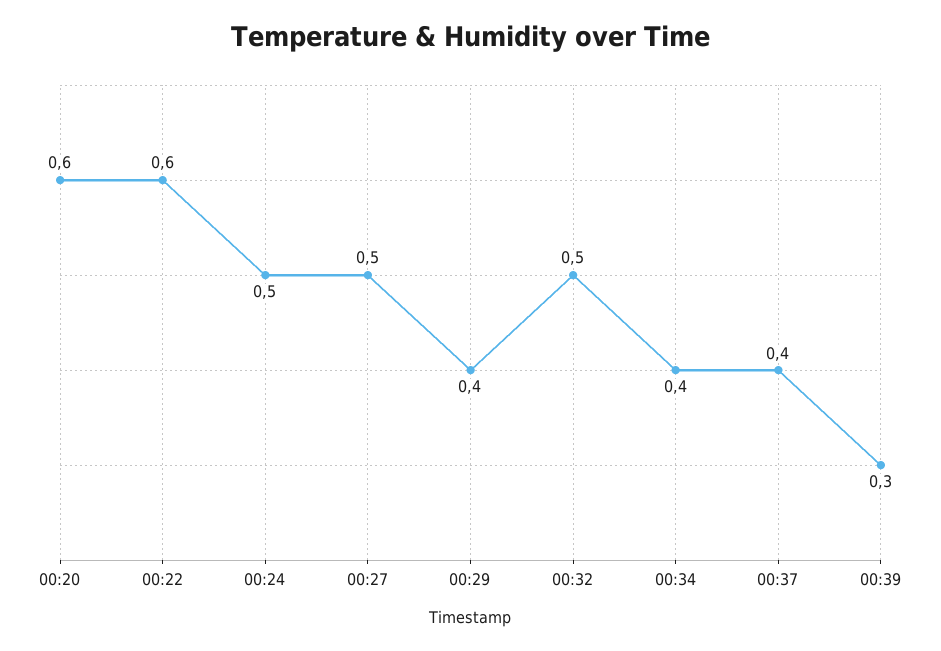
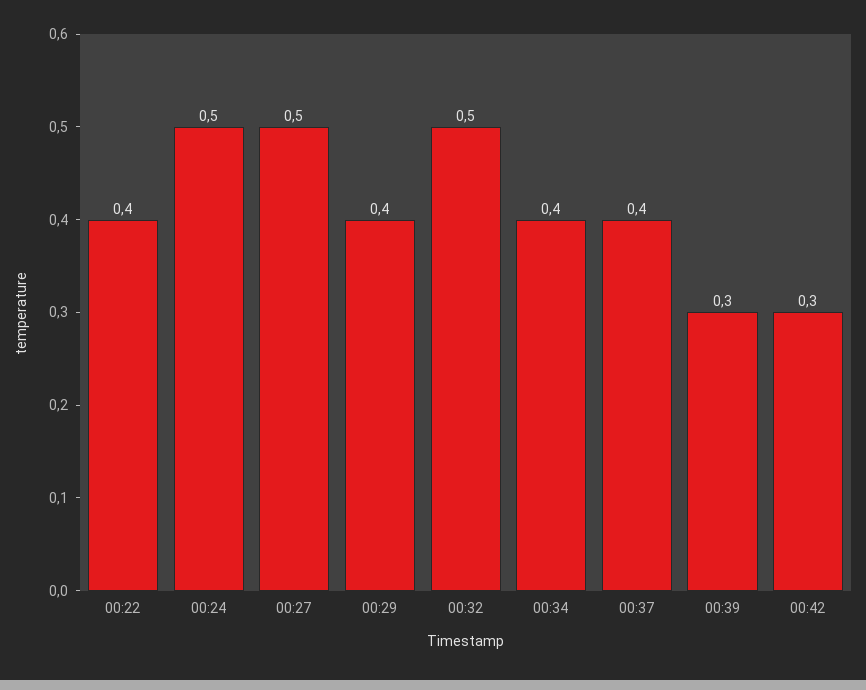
00:20: 0.6 -> none
00:22: 0.6 -> 0.4
00:42: none -> 0.3

